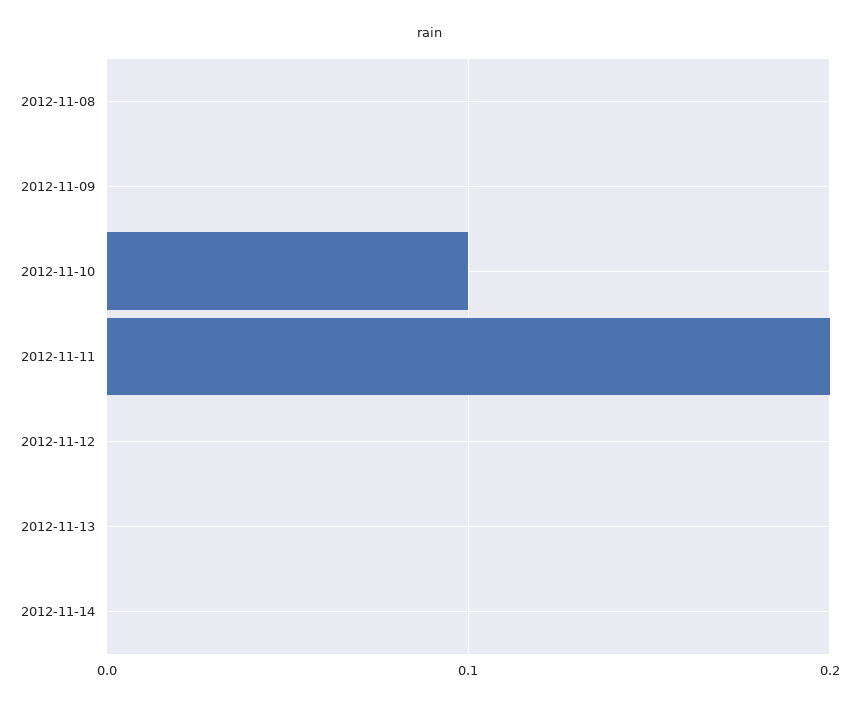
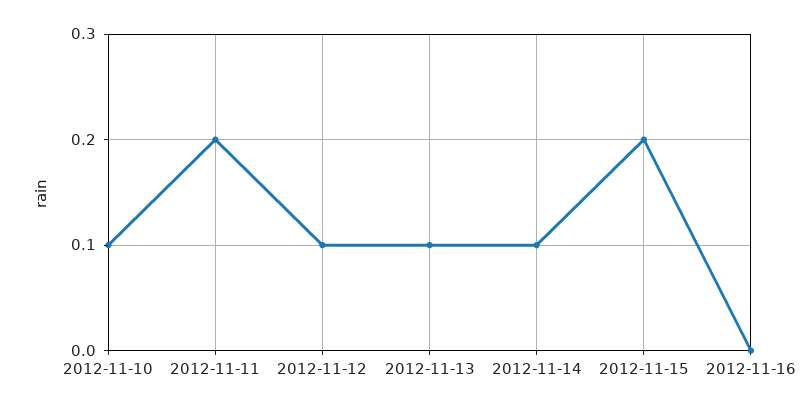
2012-11-08: 0 -> none
2012-11-09: 0 -> none
2012-11-12: 0 -> 0.1
2012-11-13: 0 -> 0.1
2012-11-14: 0 -> 0.1
2012-11-15: none -> 0.2
2012-11-16: none -> 0

